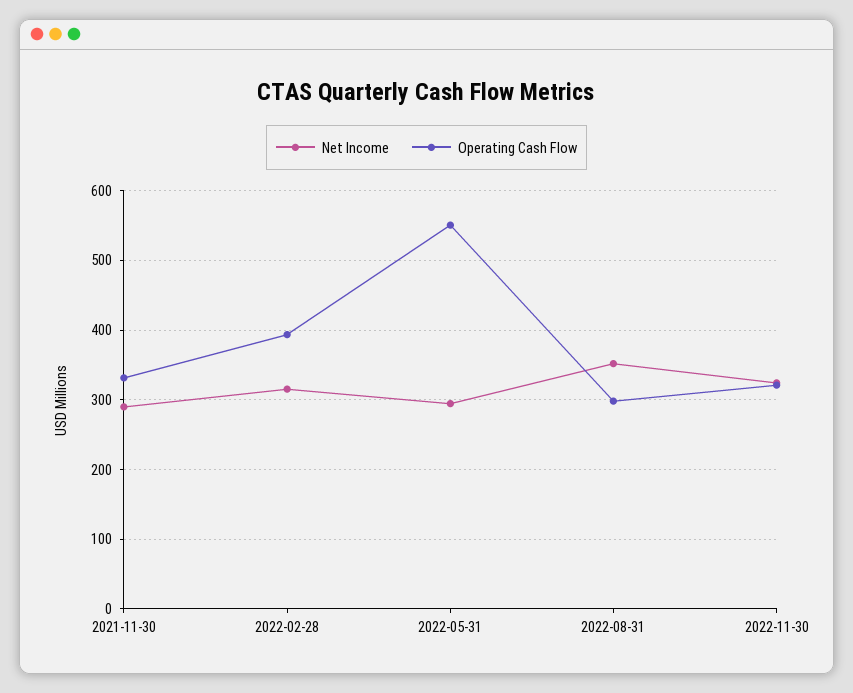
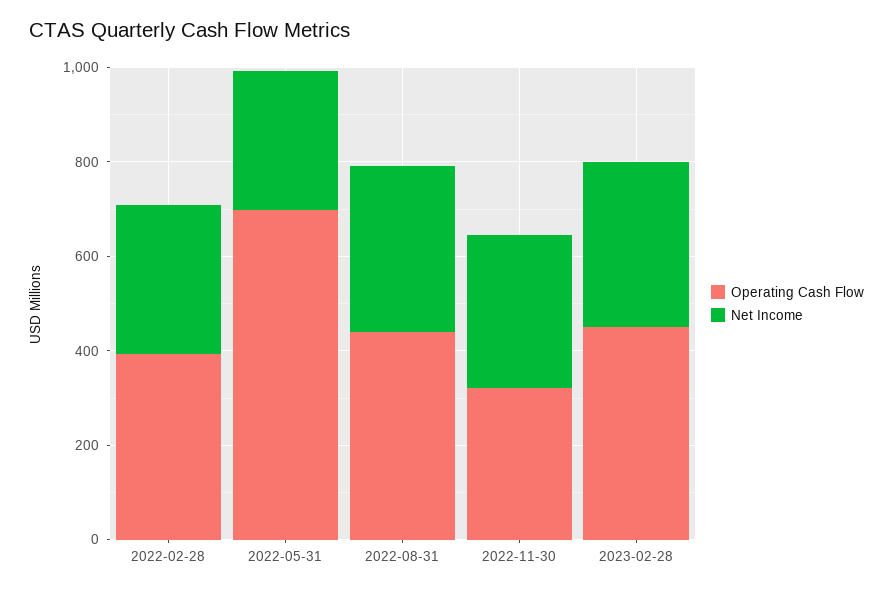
Net Income, 2021-11-30: 290 -> none
Operating Cash Flow, 2021-11-30: 330 -> none
Operating Cash Flow, 2022-05-31: 550 -> 700
Operating Cash Flow, 2022-08-31: 300 -> 450
Operating Cash Flow, 2023-02-28: none -> 450
Net Income, 2023-02-28: none -> 350

